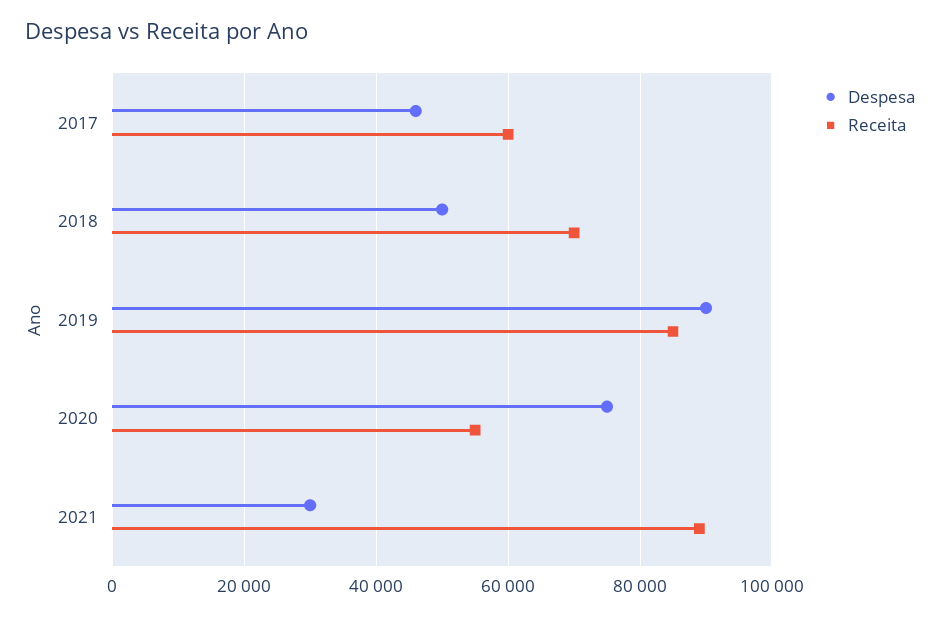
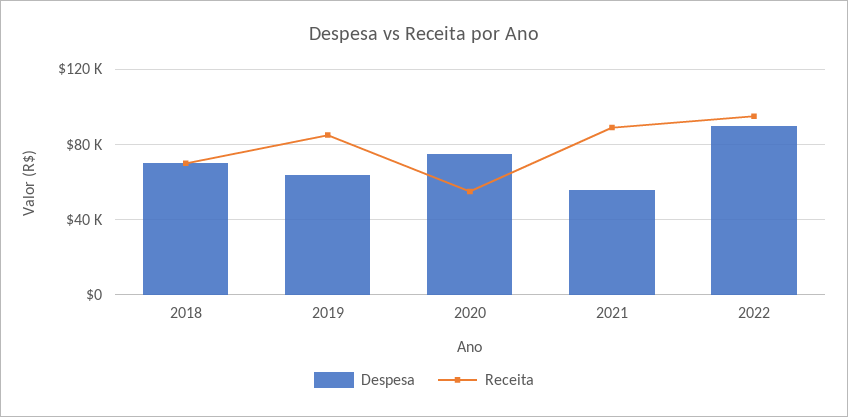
Despesa, 2017: 46000 -> none
Receita, 2017: 60000 -> none
Despesa, 2018: 50000 -> 70000
Despesa, 2019: 90000 -> 65000
Despesa, 2021: 30000 -> 55000
Despesa, 2022: none -> 90000
Receita, 2022: none -> 95000

